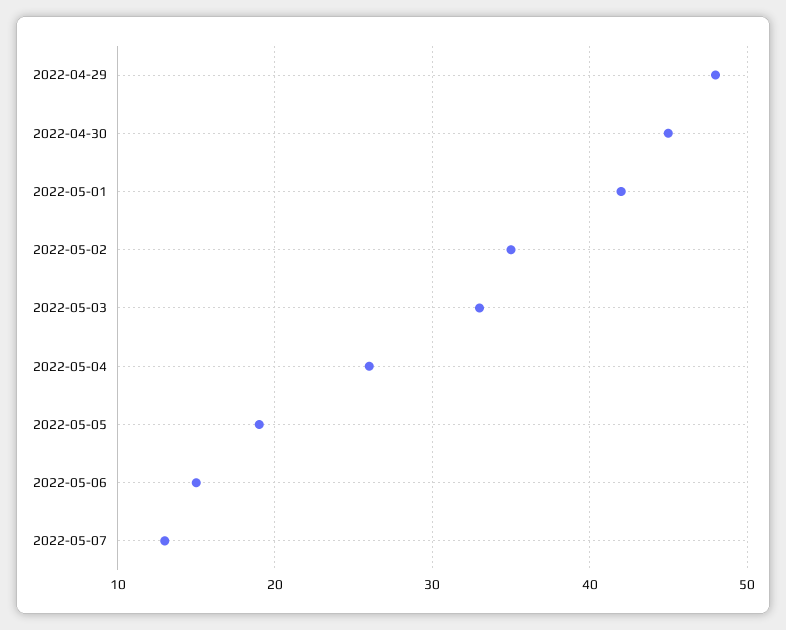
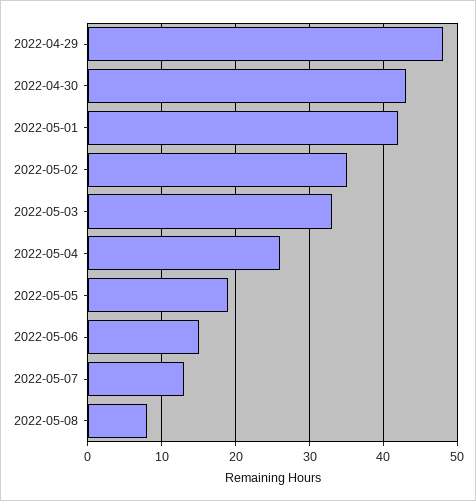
2022-04-30: 45 -> 43
2022-05-08: none -> 8

